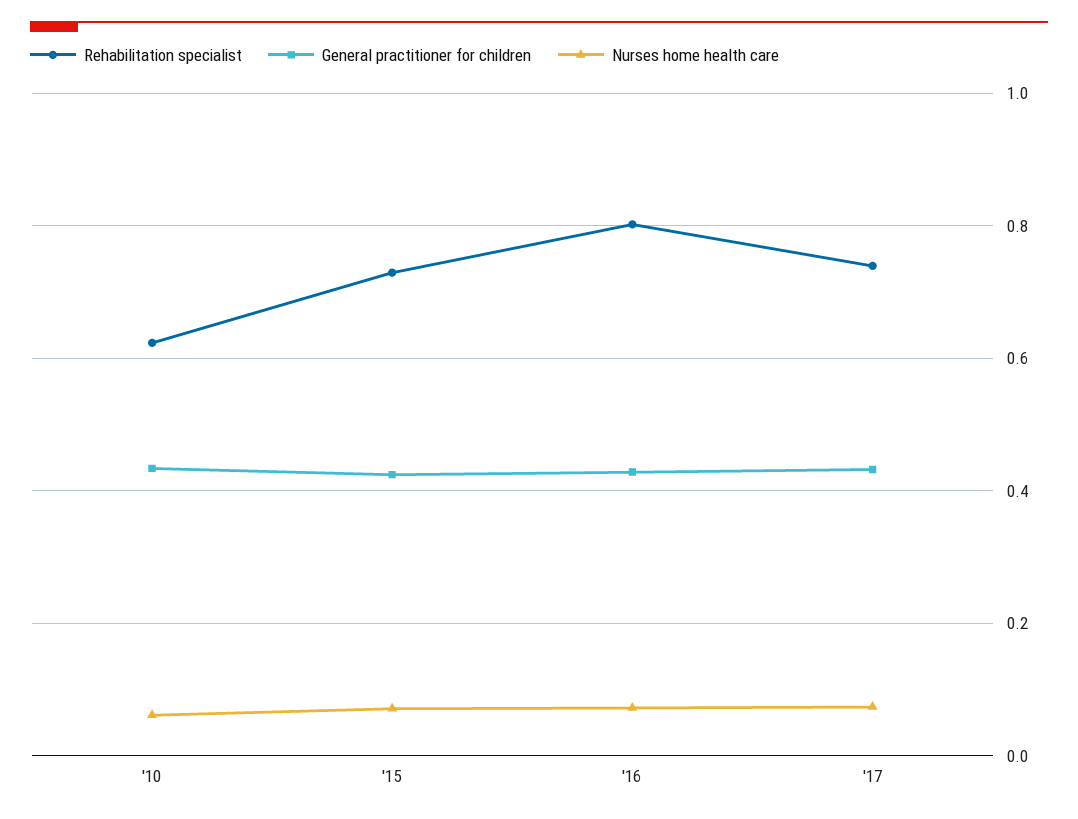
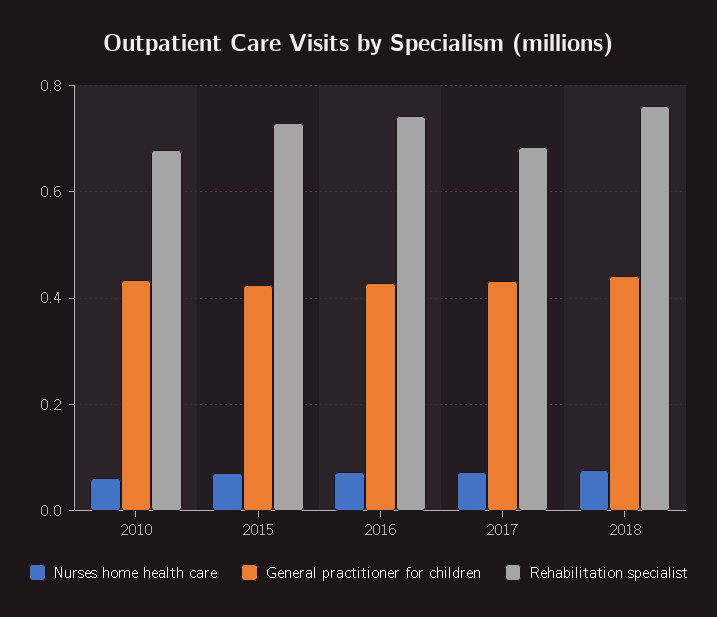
Rehabilitation specialist, '10: 0.62 -> 0.68
Rehabilitation specialist, '16: 0.8 -> 0.74
Rehabilitation specialist, '17: 0.74 -> 0.68
Nurses home health care, 2018: none -> 0.08
General practitioner for children, 2018: none -> 0.44
Rehabilitation specialist, 2018: none -> 0.76

